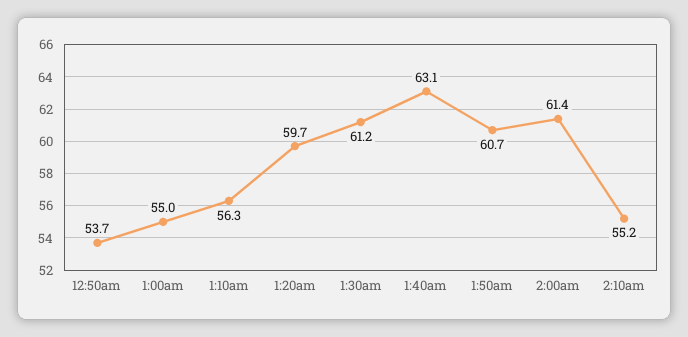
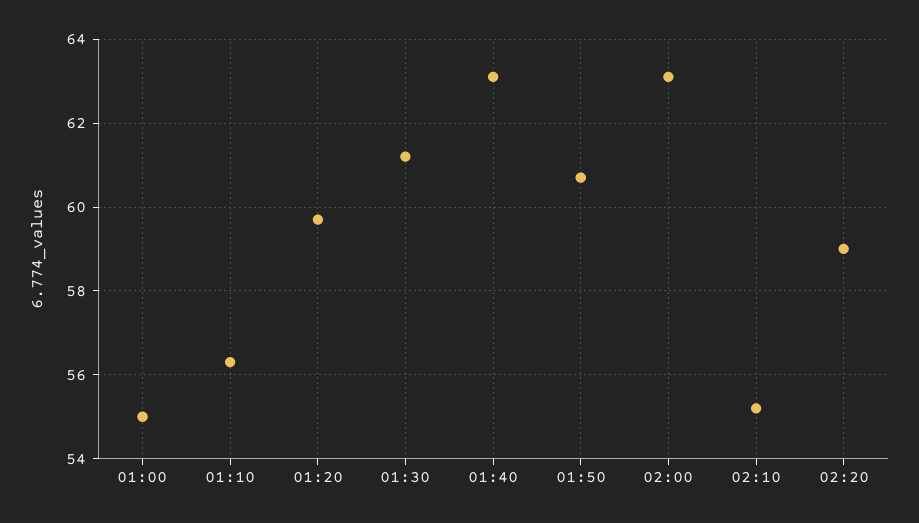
12:50am: 53.7 -> none
2:00am: 61.4 -> 63
02:20: none -> 59

